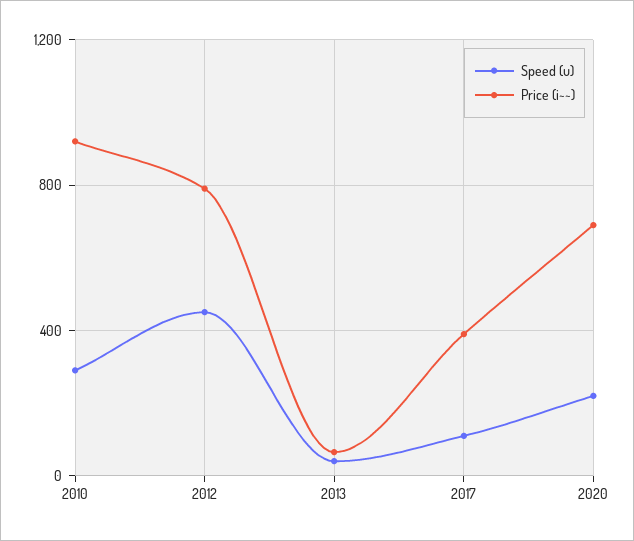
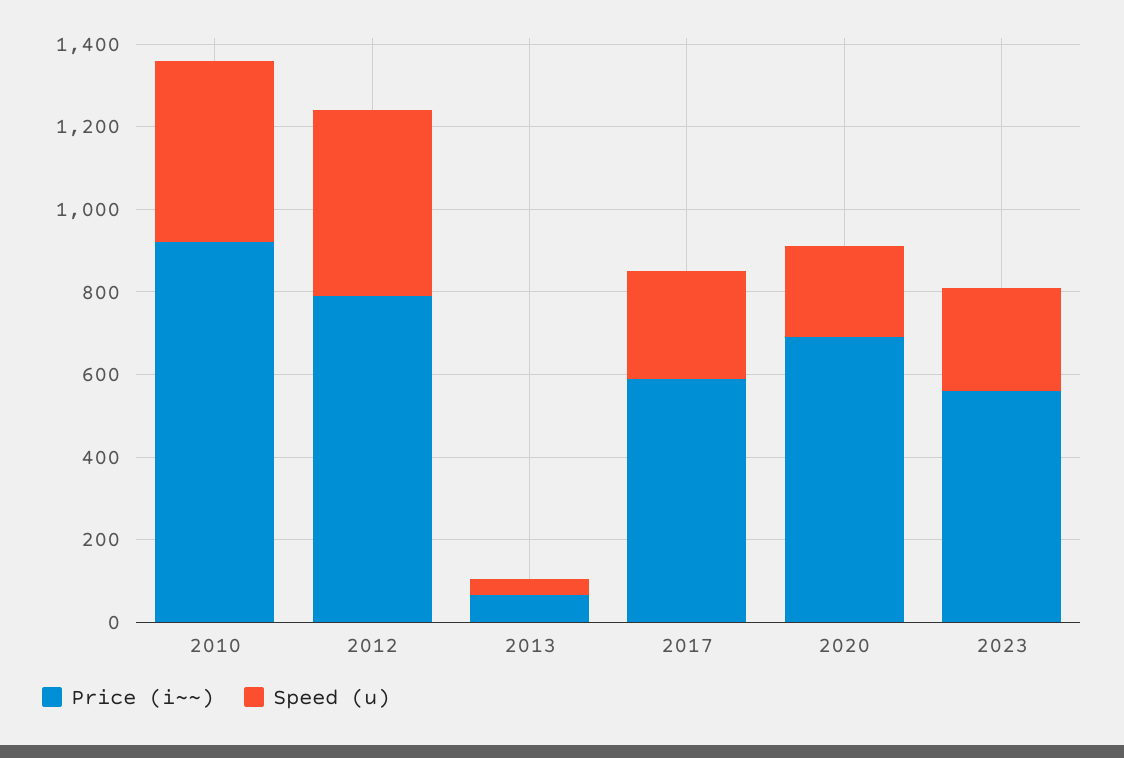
Speed (u), 2010: 300 -> 450
Speed (u), 2017: 100 -> 250
Price (i~~), 2017: 400 -> 600
Price (i~~), 2023: none -> 550
Speed (u), 2023: none -> 250

